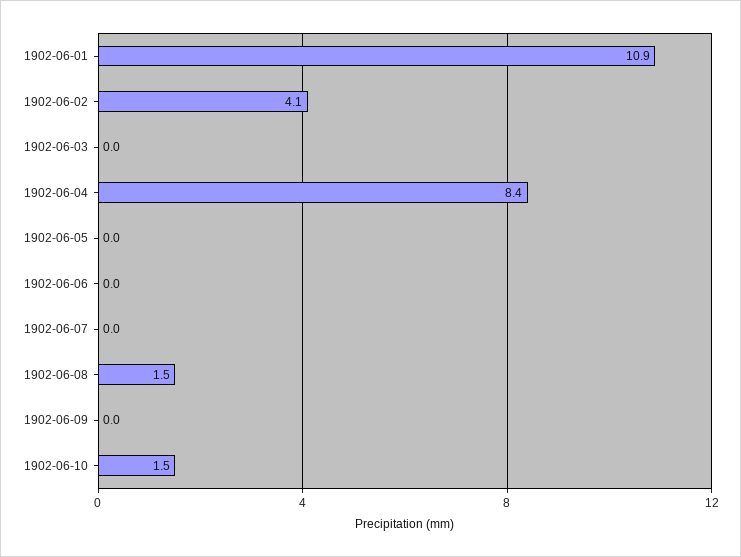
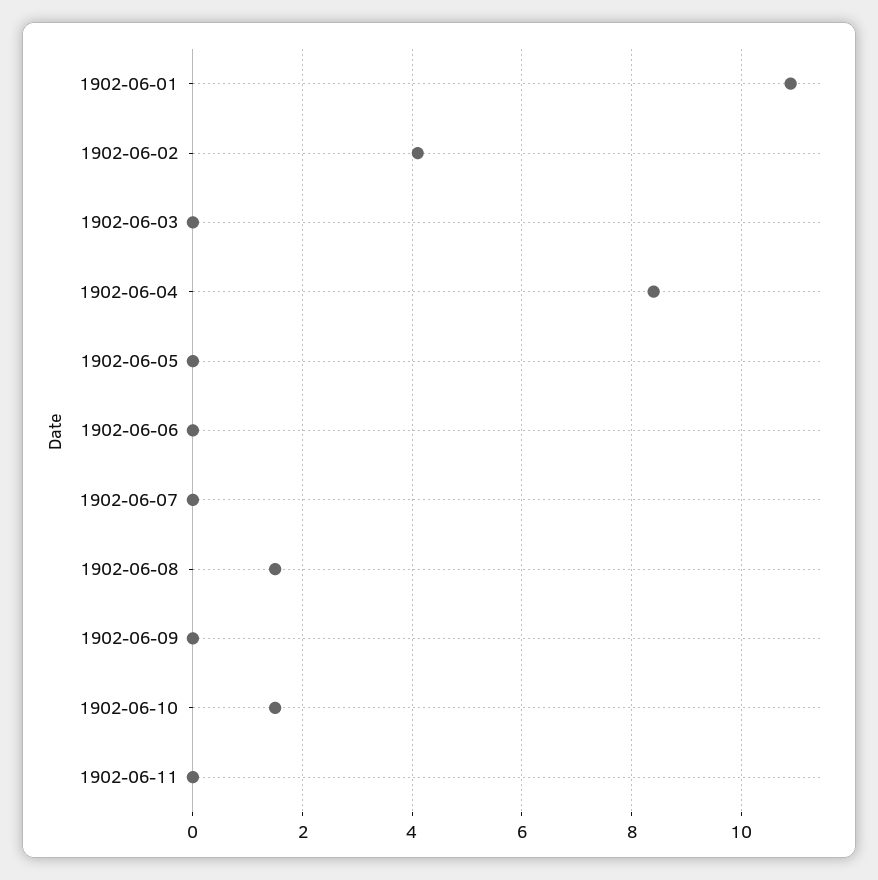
1902-06-11: none -> 0

